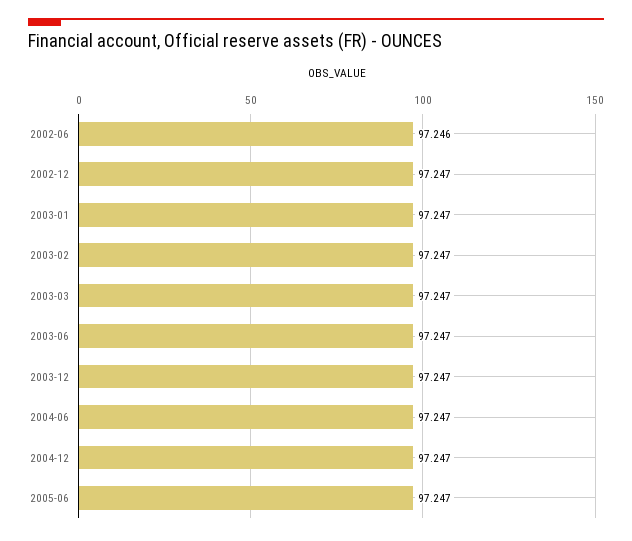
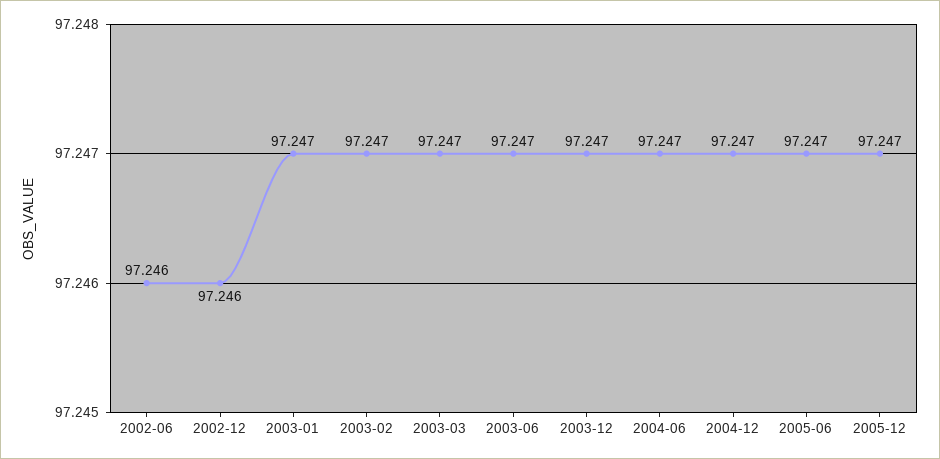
2002-12: 97.247 -> 97.246
2005-12: none -> 97.247

